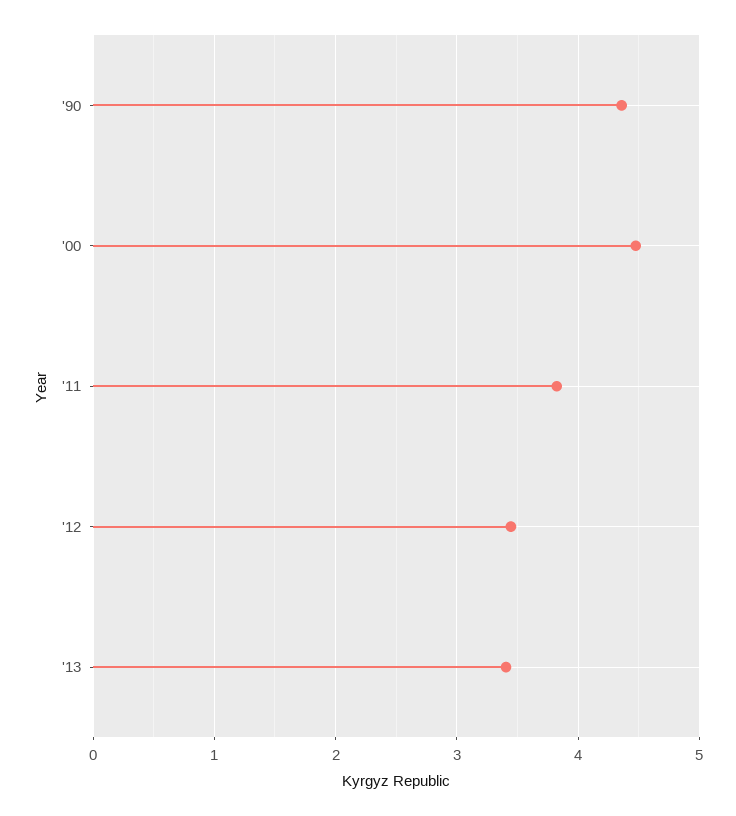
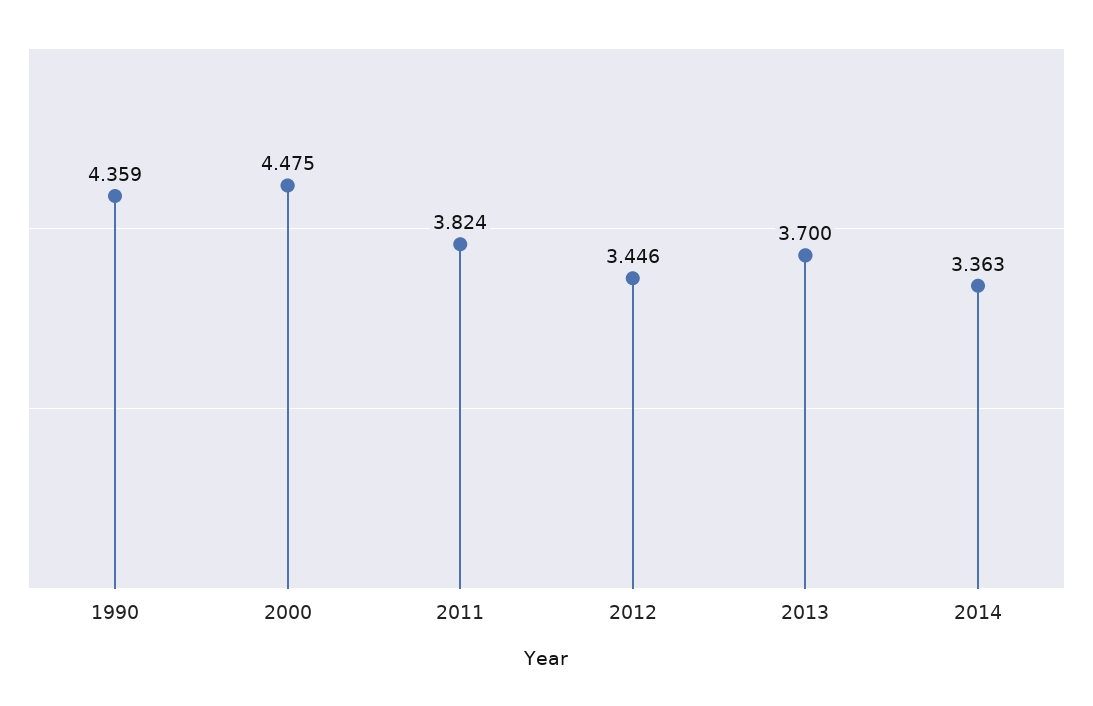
'13: 3.4 -> 3.7
2014: none -> 3.363

